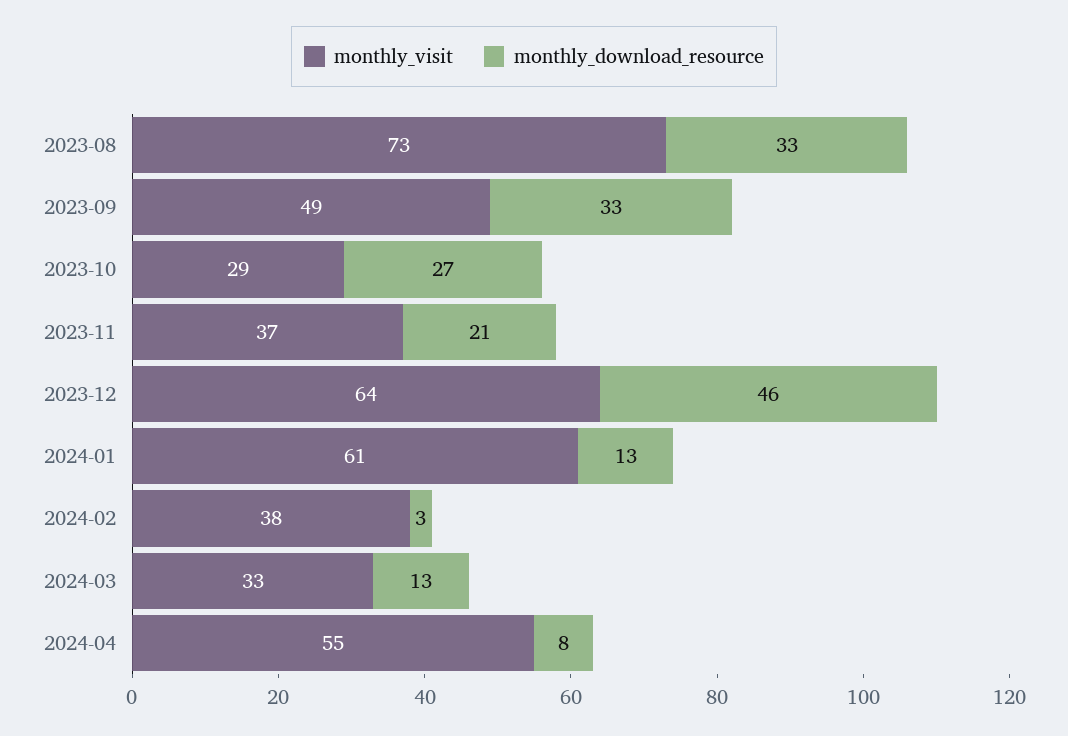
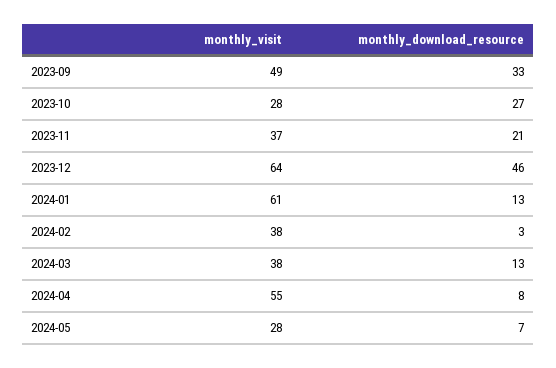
monthly_visit, 2023-08: 73 -> none
monthly_download_resource, 2023-08: 33 -> none
monthly_visit, 2023-10: 29 -> 28
monthly_visit, 2024-03: 33 -> 38
monthly_visit, 2024-05: none -> 28
monthly_download_resource, 2024-05: none -> 7

